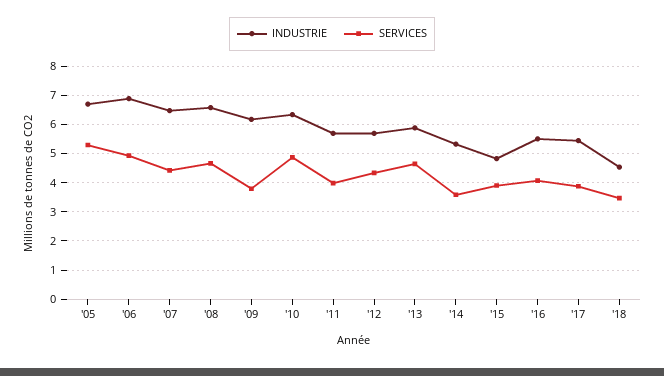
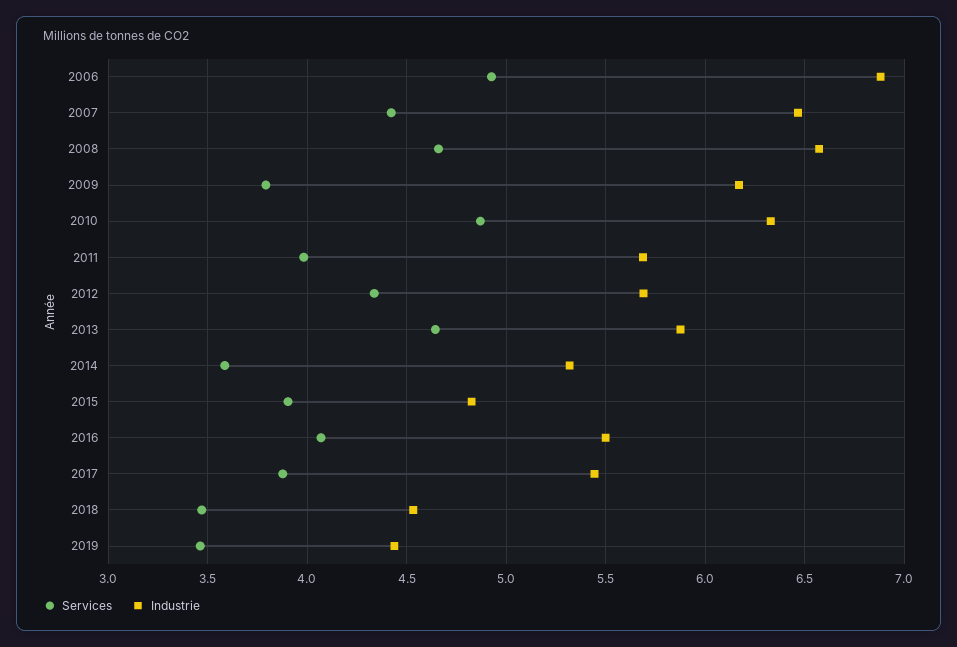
INDUSTRIE, '05: 6.75 -> none
SERVICES, '05: 5.25 -> none
SERVICES, 2019: none -> 3.45
INDUSTRIE, 2019: none -> 4.45

